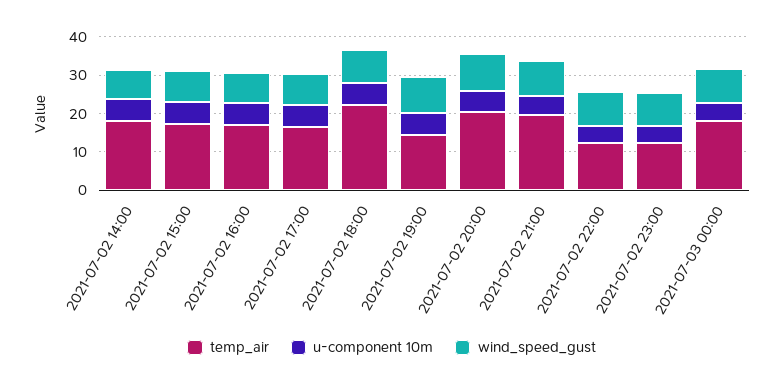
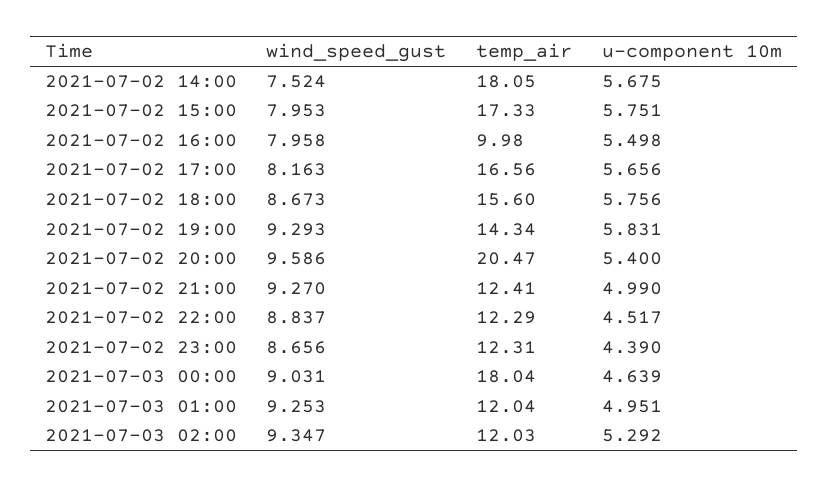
temp_air, 2021-07-02 16:00: 17.5 -> 9.98
temp_air, 2021-07-02 18:00: 22.5 -> 15.6
temp_air, 2021-07-02 21:00: 20 -> 12.41
wind_speed_gust, 2021-07-03 01:00: none -> 9.253
temp_air, 2021-07-03 01:00: none -> 12.04
u-component 10m, 2021-07-03 01:00: none -> 4.951
wind_speed_gust, 2021-07-03 02:00: none -> 9.347
temp_air, 2021-07-03 02:00: none -> 12.03
u-component 10m, 2021-07-03 02:00: none -> 5.292

